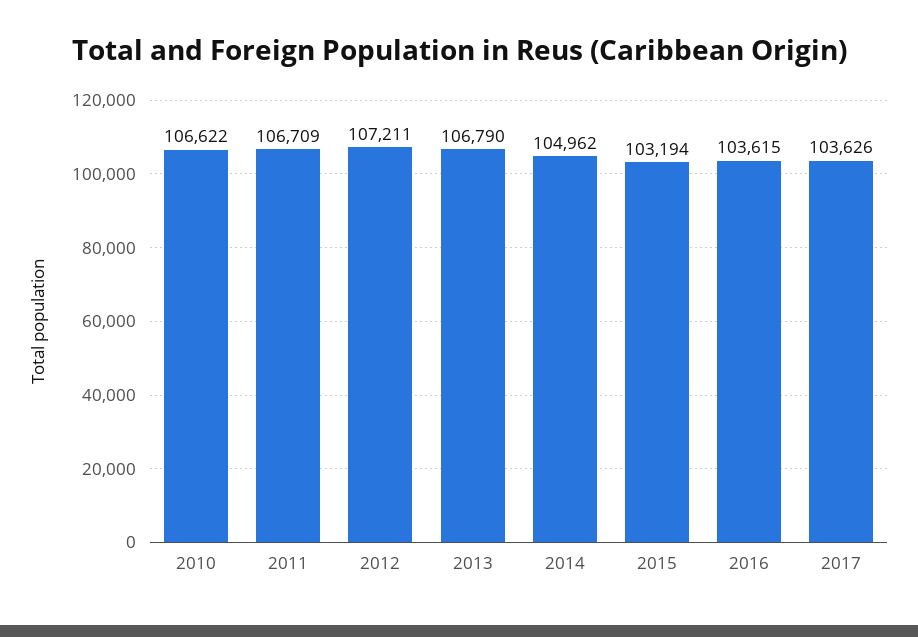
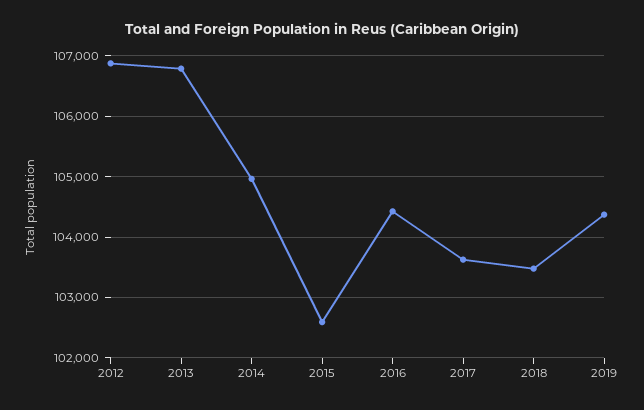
2010: 106622 -> none
2011: 106709 -> none
2012: 107211 -> 106900
2015: 103194 -> 102600
2016: 103615 -> 104400
2018: none -> 103500
2019: none -> 104400

